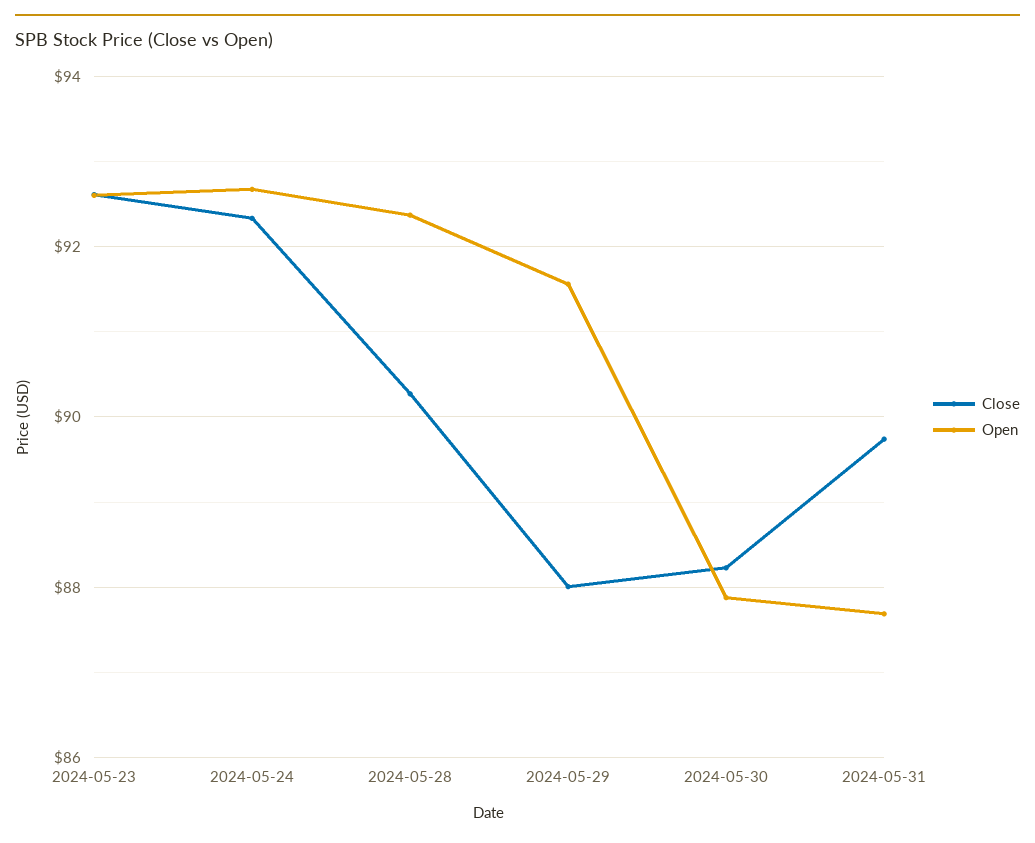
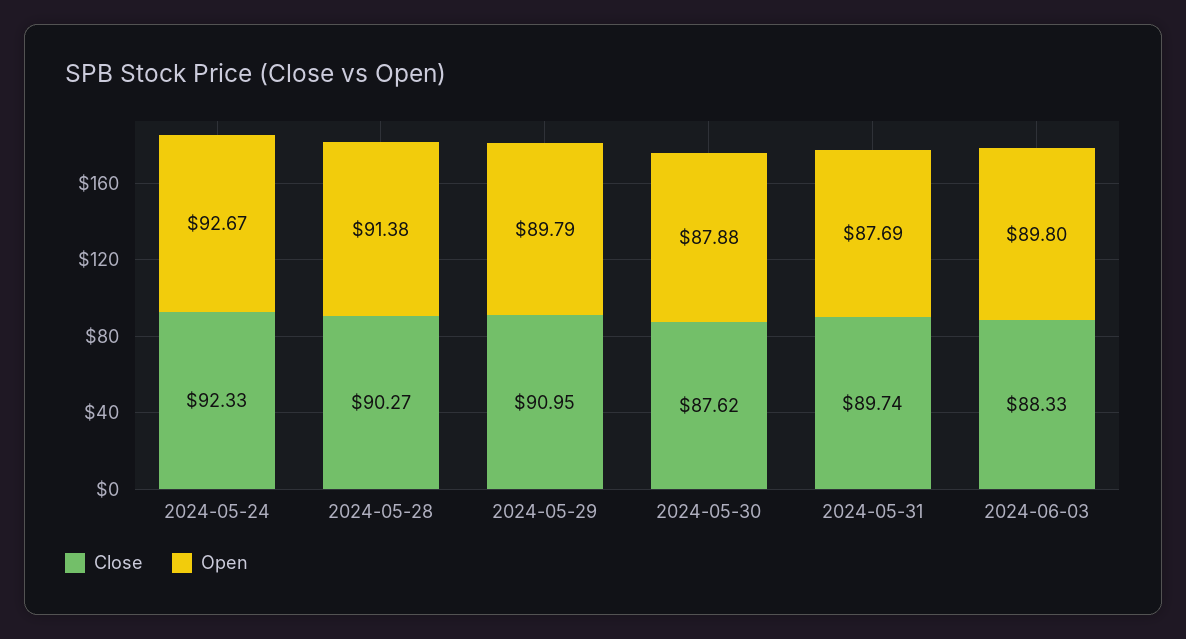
Close, 2024-05-23: 92.6 -> none
Open, 2024-05-23: 92.6 -> none
Open, 2024-05-28: 92.4 -> 91.38
Close, 2024-05-29: 88 -> 90.95
Open, 2024-05-29: 91.6 -> 89.79
Close, 2024-05-30: 88.2 -> 87.62
Close, 2024-06-03: none -> 88.33
Open, 2024-06-03: none -> 89.8

